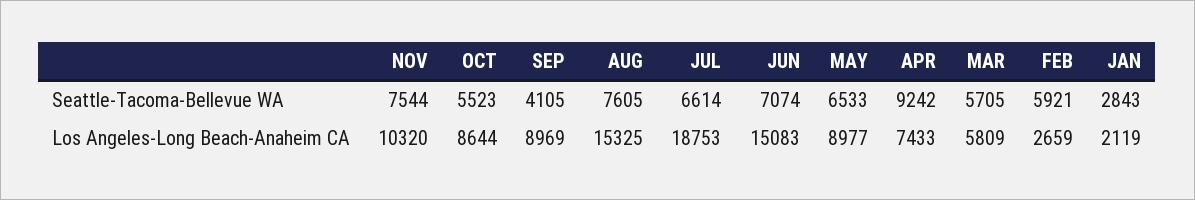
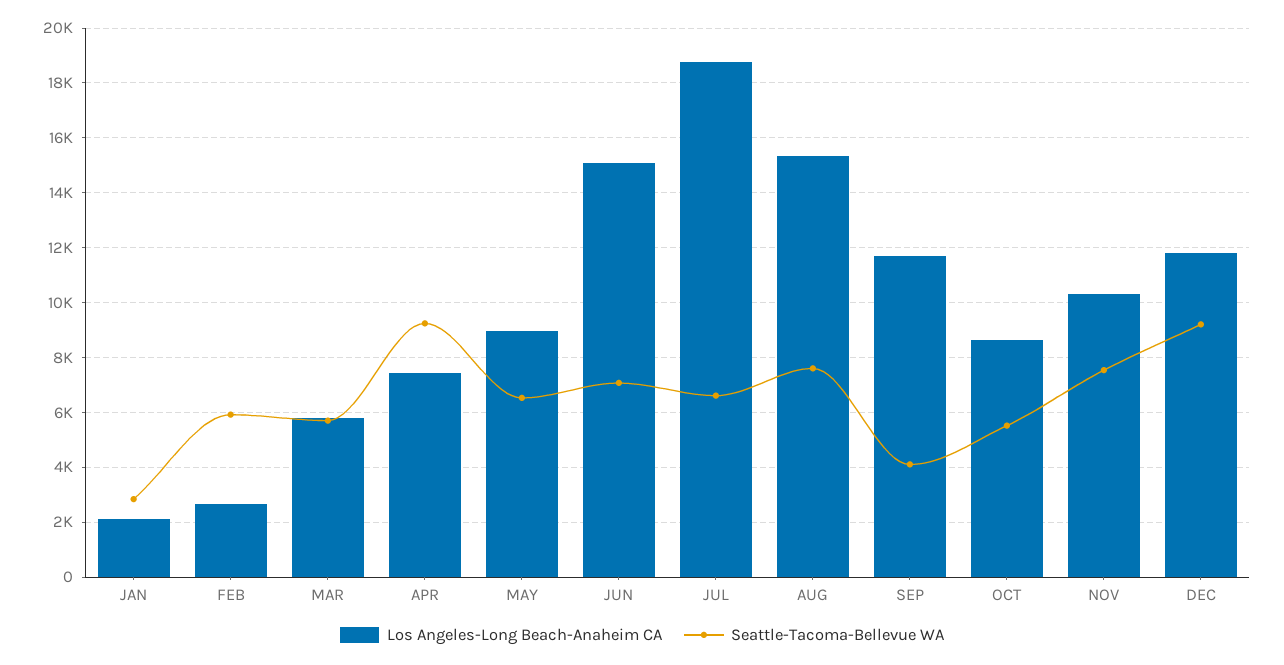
Los Angeles-Long Beach-Anaheim CA, SEP: 8969 -> 11750
Los Angeles-Long Beach-Anaheim CA, DEC: none -> 11750
Seattle-Tacoma-Bellevue WA, DEC: none -> 9250

